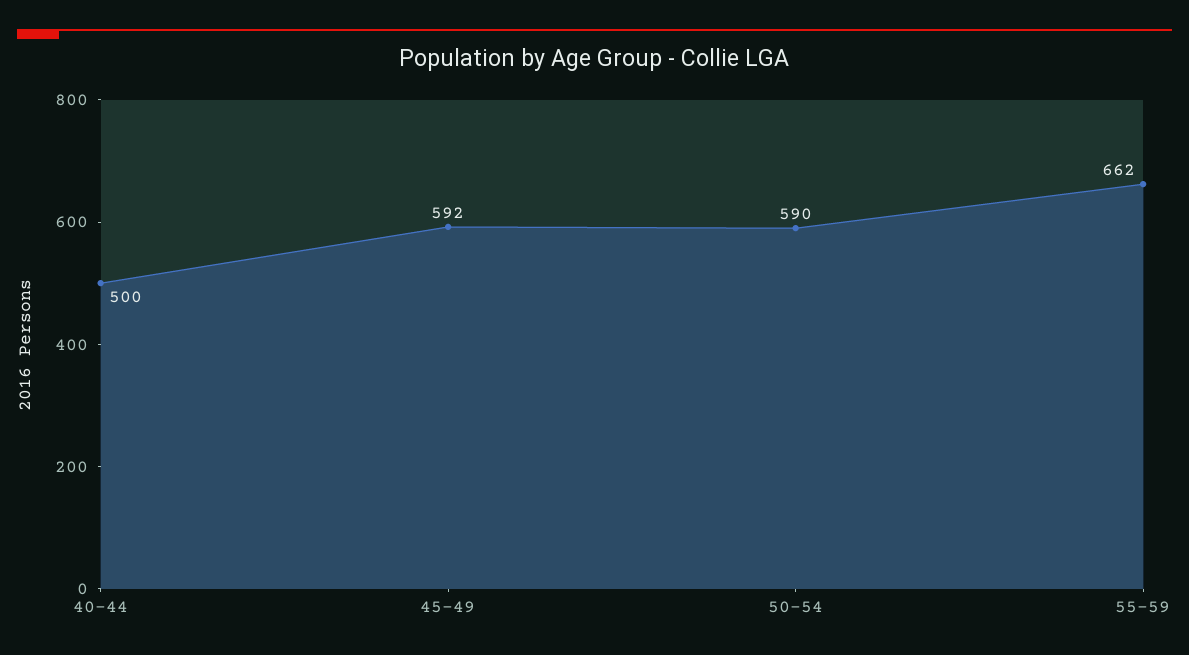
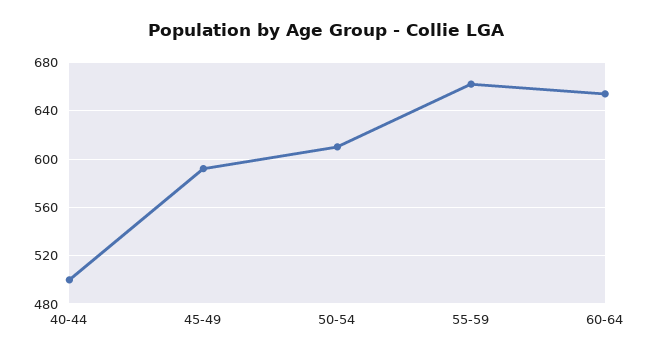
50-54: 590 -> 610
60-64: none -> 655

